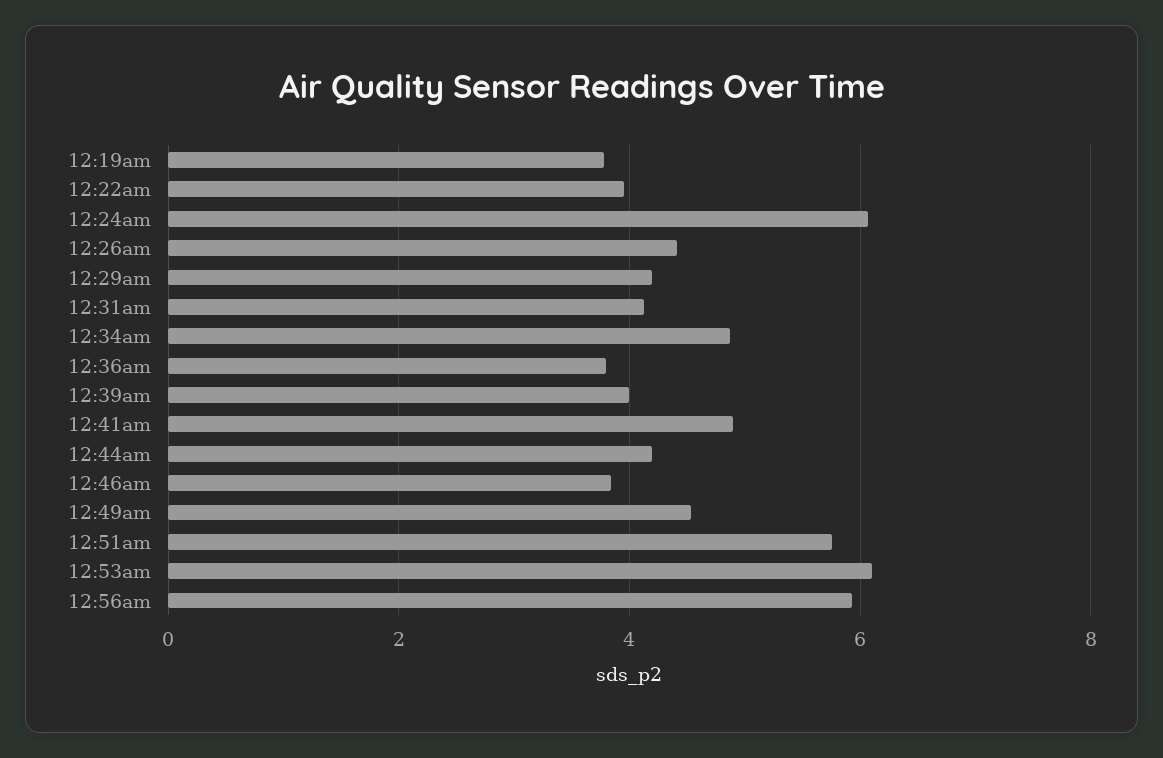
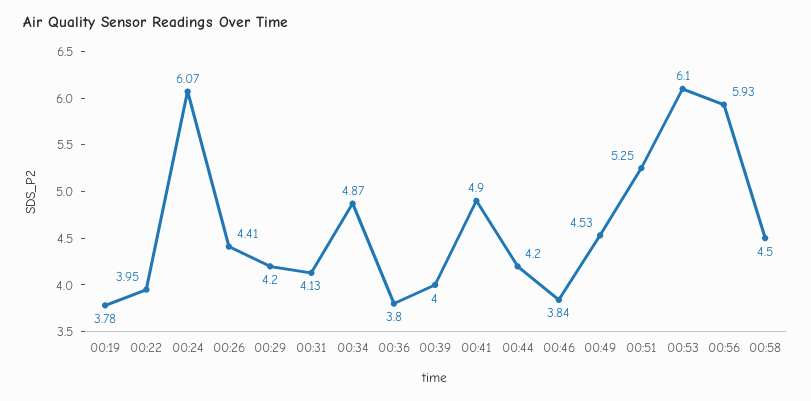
12:51am: 5.8 -> 5.25
00:58: none -> 4.5

